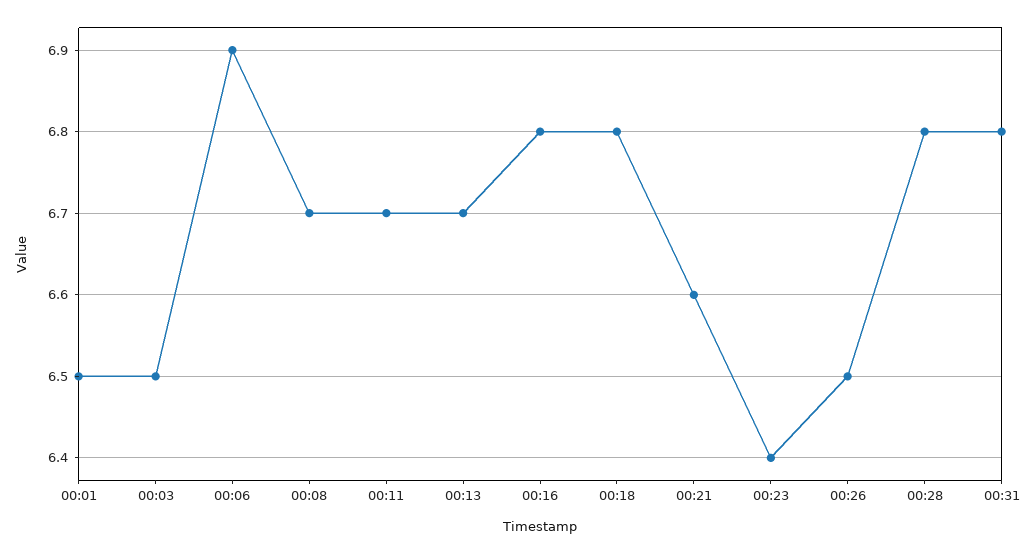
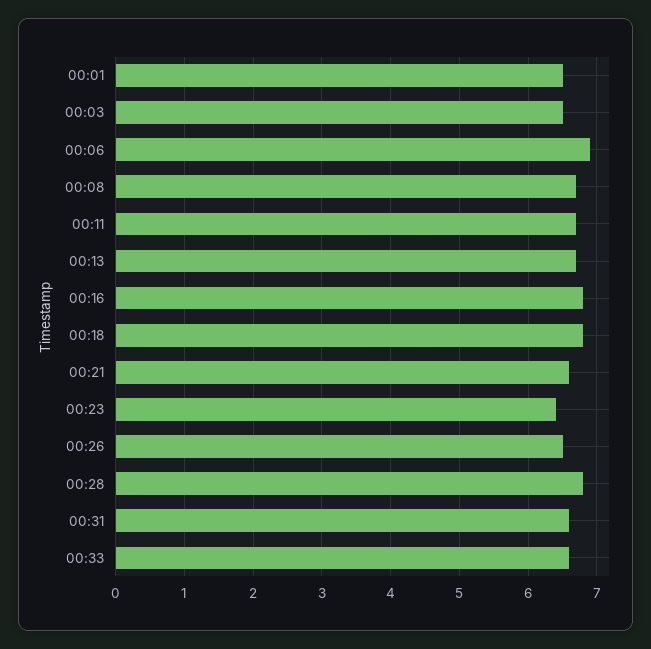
00:31: 6.8 -> 6.6
00:33: none -> 6.6

